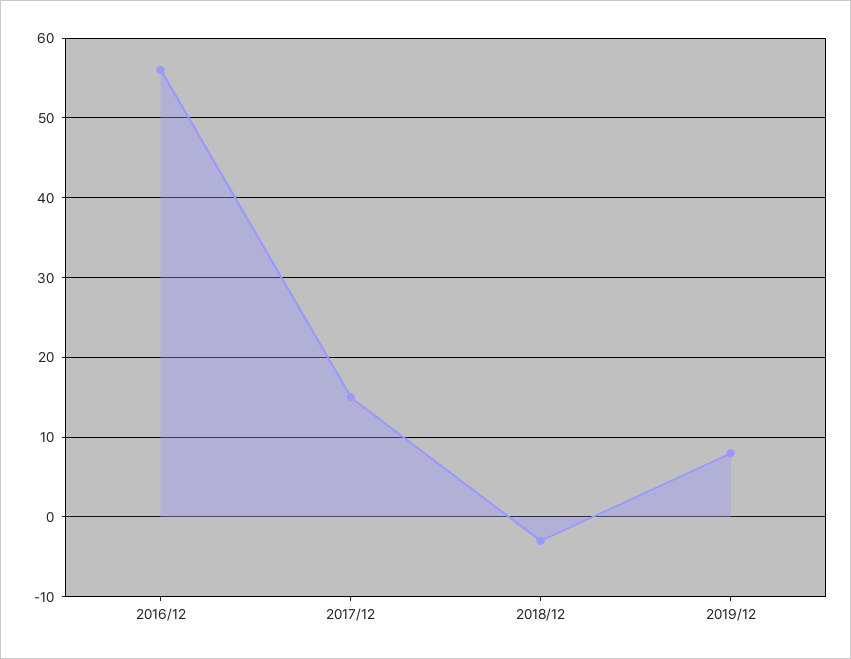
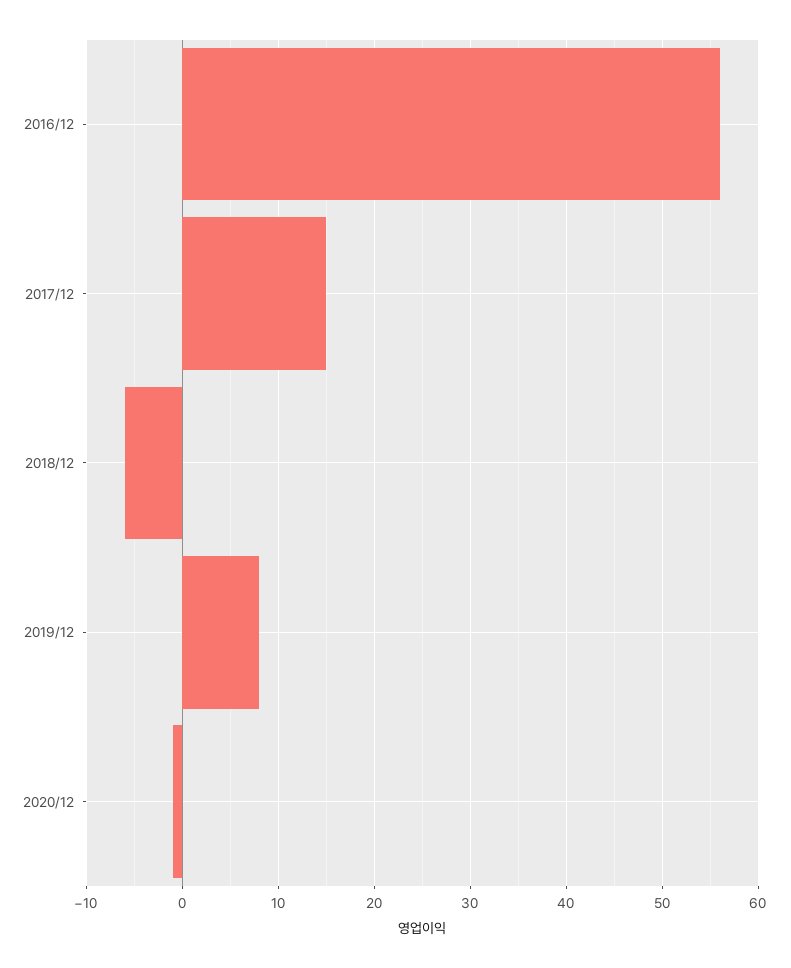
2018/12: -3 -> -6
2020/12: none -> -1

